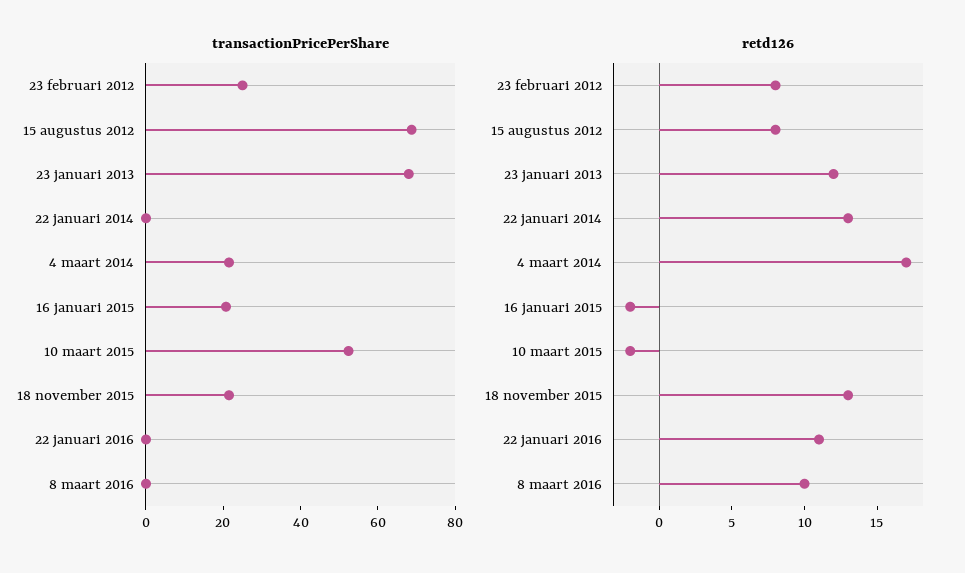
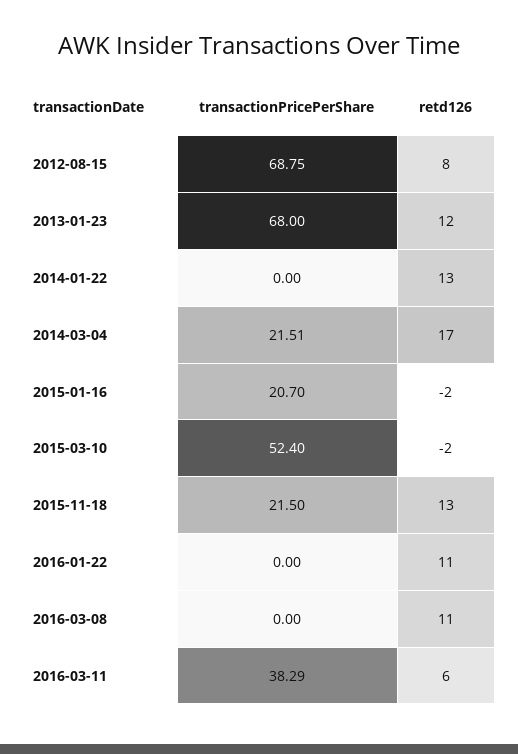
transactionPricePerShare, 23 februari 2012: 25 -> none
retd126, 23 februari 2012: 8 -> none
retd126, 8 maart 2016: 10 -> 11
transactionPricePerShare, 2016-03-11: none -> 38.29
retd126, 2016-03-11: none -> 6

